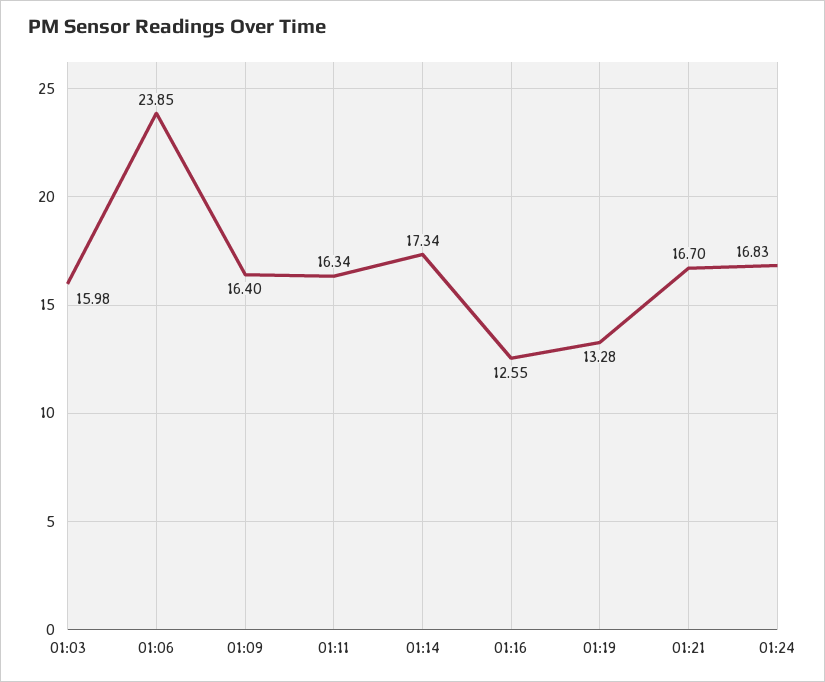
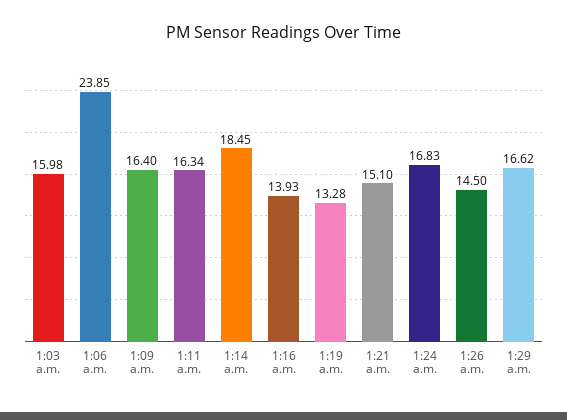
01:14: 17.34 -> 18.45
01:16: 12.55 -> 13.93
01:21: 16.7 -> 15.1
1:26 a.m.: none -> 14.5
1:29 a.m.: none -> 16.62

